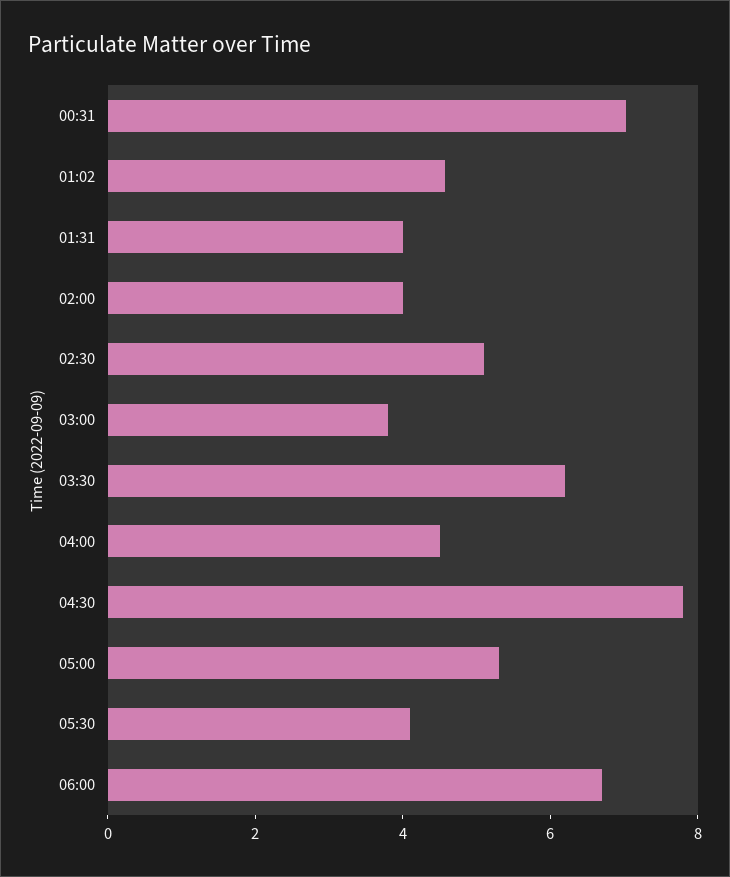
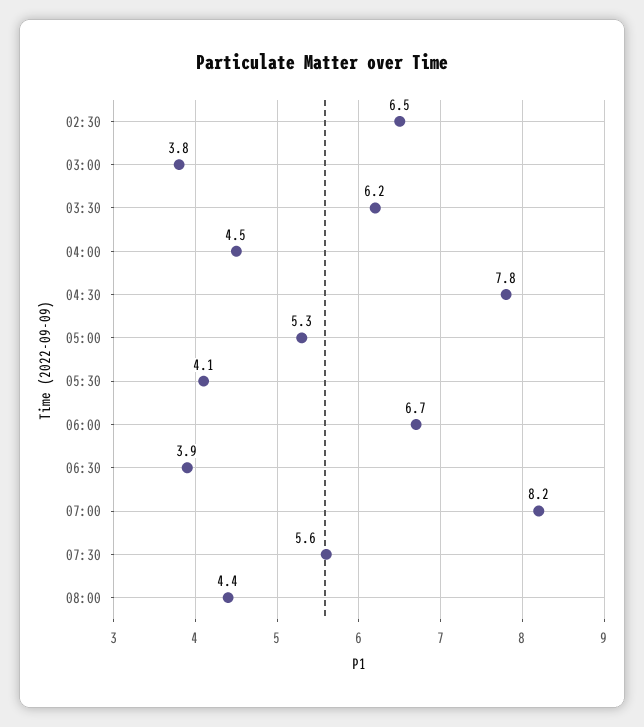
00:31: 7 -> none
01:02: 4.5 -> none
01:31: 4 -> none
02:00: 4 -> none
02:30: 5 -> 6.5
06:30: none -> 3.9
07:00: none -> 8.2
07:30: none -> 5.6
08:00: none -> 4.4

